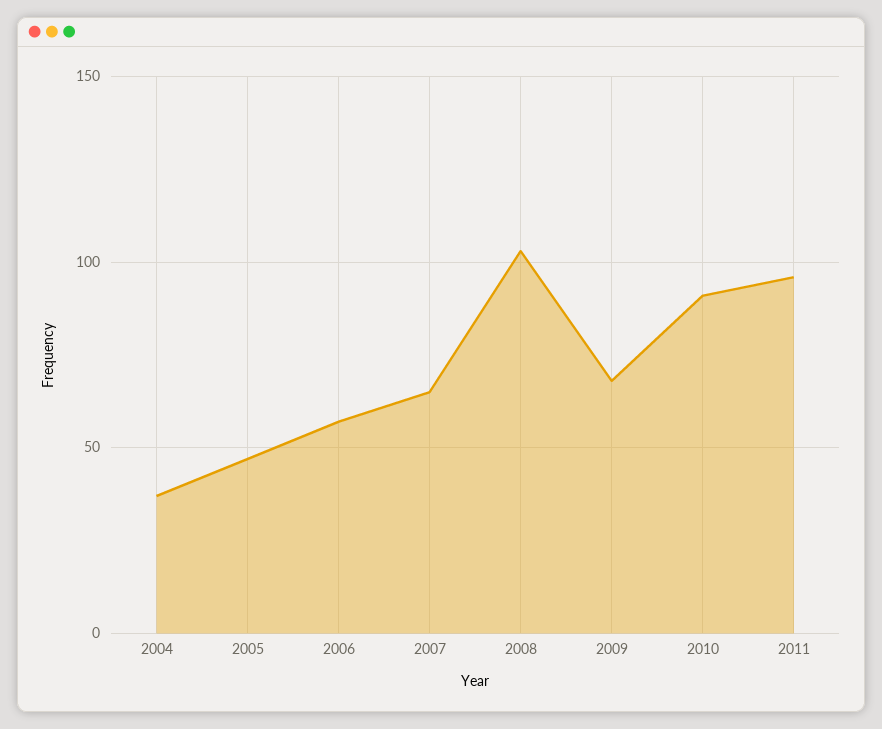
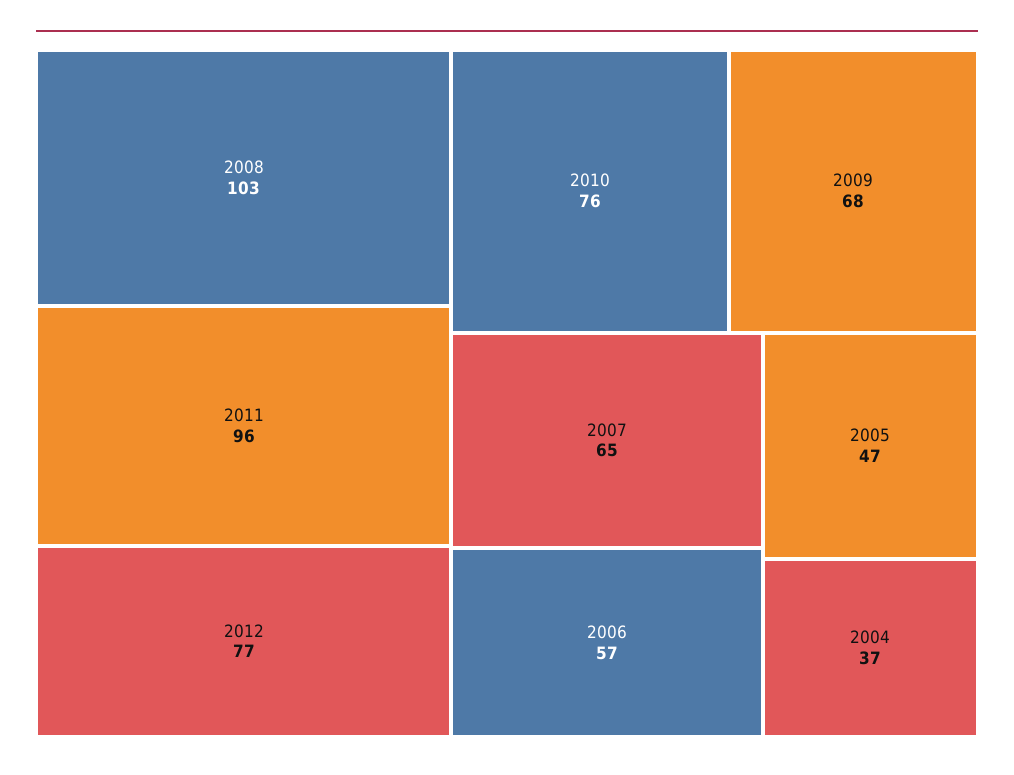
2010: 90 -> 76
2012: none -> 77

